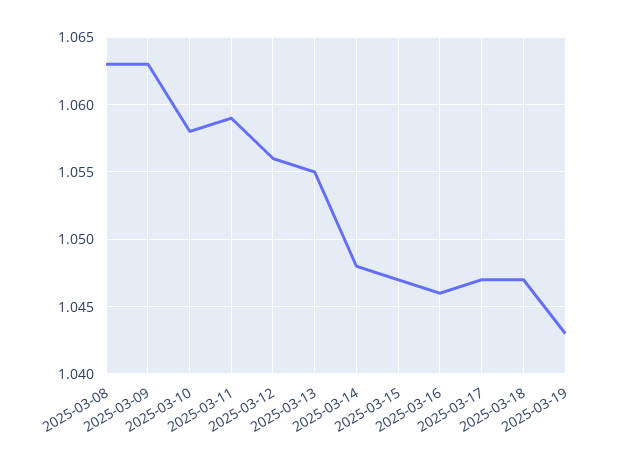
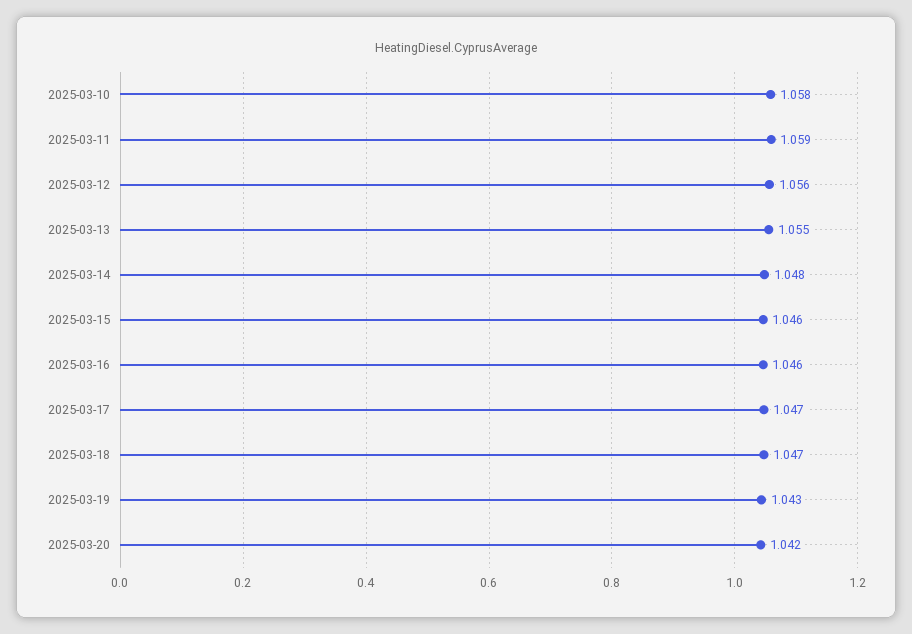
2025-03-08: 1.063 -> none
2025-03-09: 1.063 -> none
2025-03-15: 1.047 -> 1.046
2025-03-20: none -> 1.042

